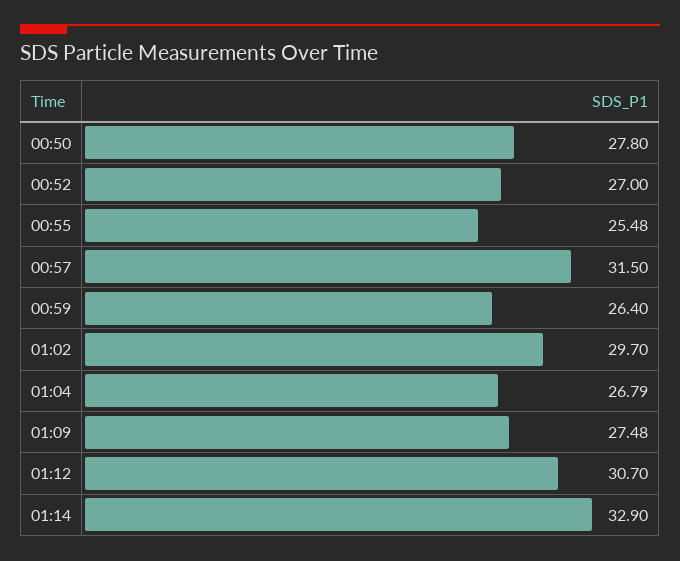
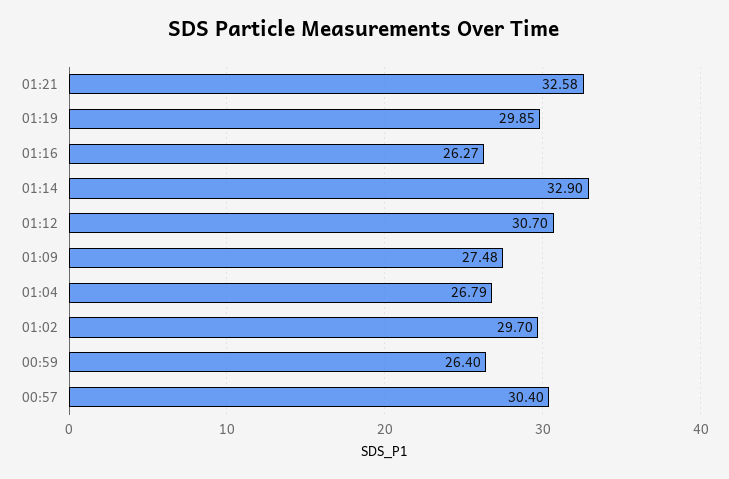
00:50: 27.8 -> none
00:52: 27 -> none
00:55: 25.48 -> none
00:57: 31.5 -> 30.4
01:21: none -> 32.58
01:19: none -> 29.85
01:16: none -> 26.27

